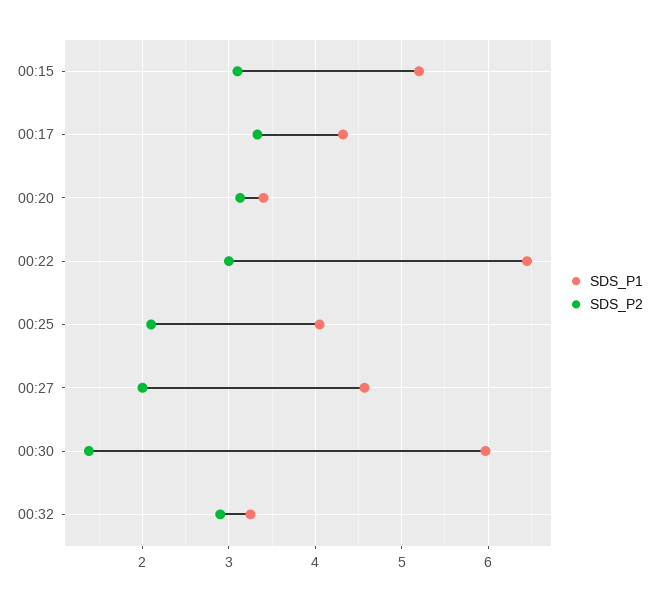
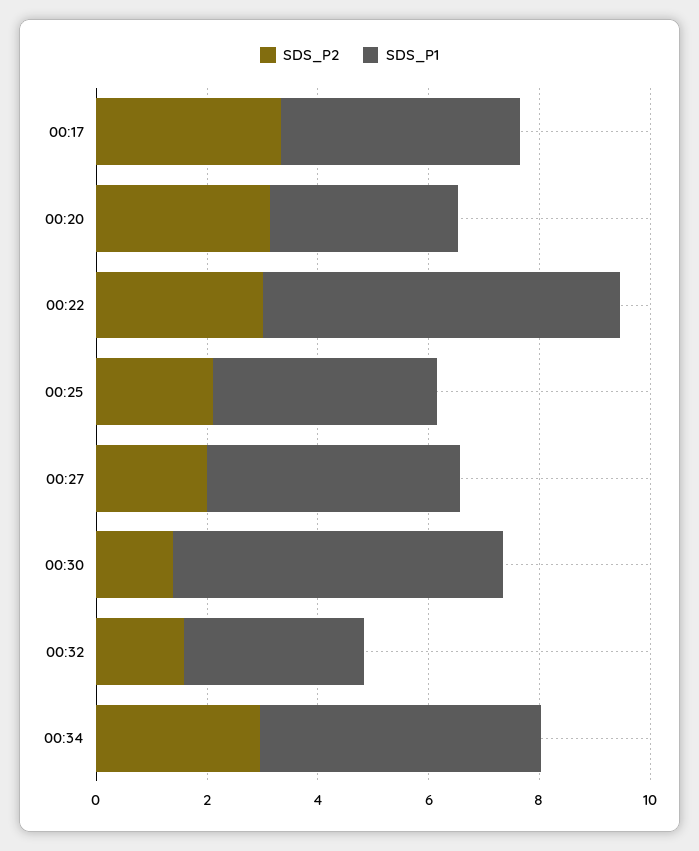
SDS_P1, 00:15: 5.2 -> none
SDS_P2, 00:15: 3.1 -> none
SDS_P2, 00:32: 2.9 -> 1.5
SDS_P2, 00:34: none -> 3
SDS_P1, 00:34: none -> 5

